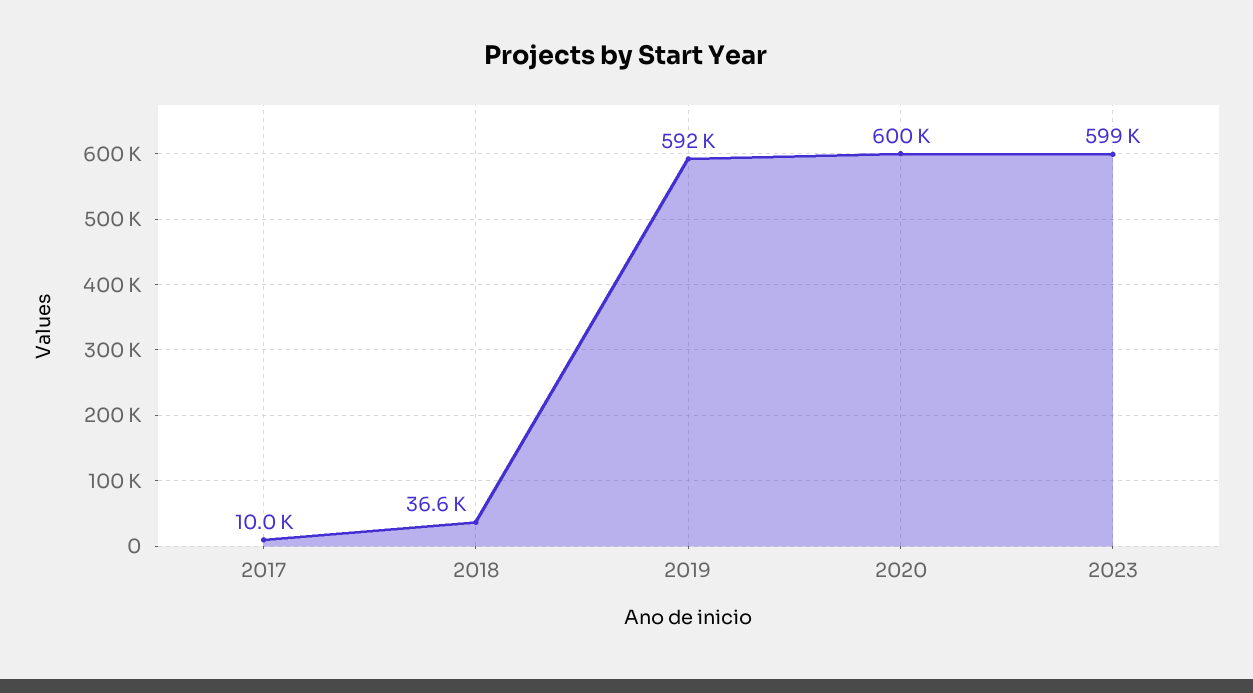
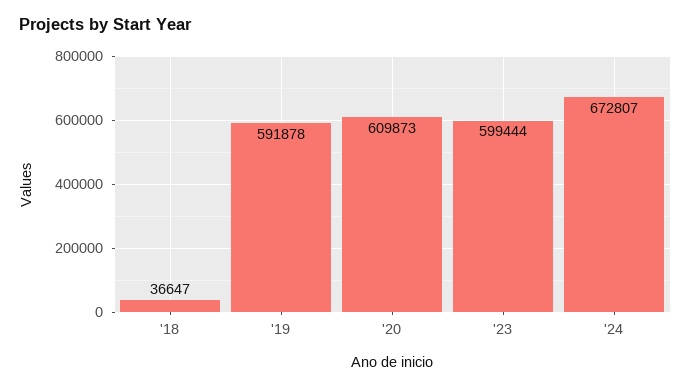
2017: 10000 -> none
2020: 600000 -> 609873
'24: none -> 672807

